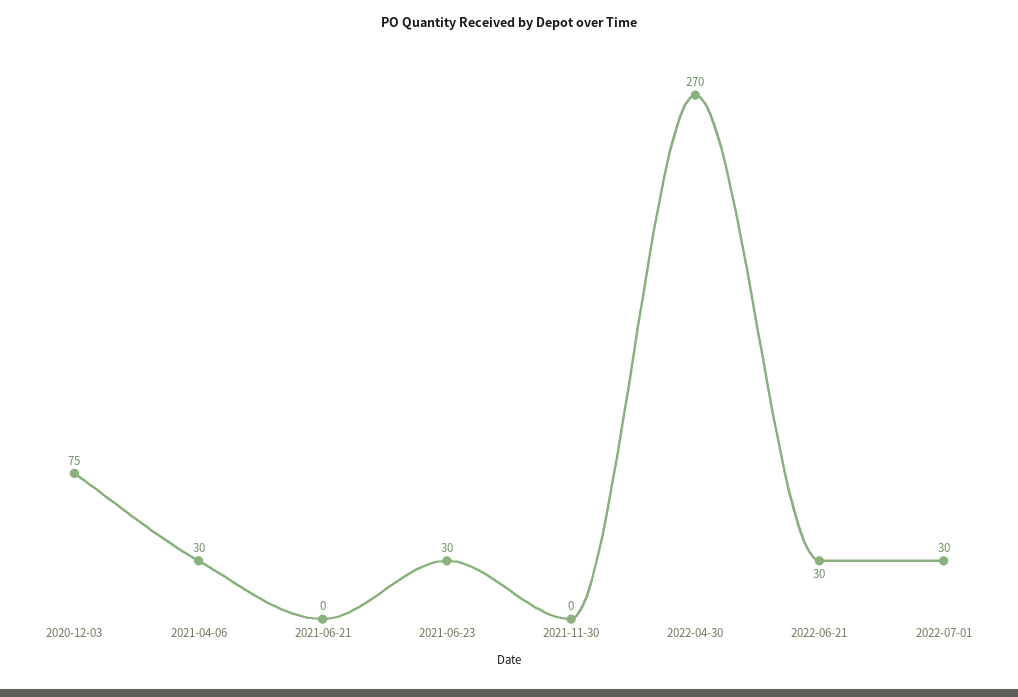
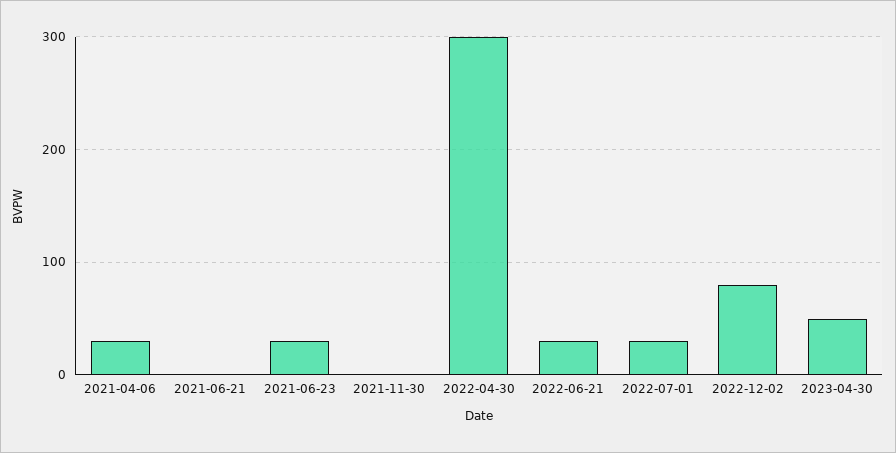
2020-12-03: 75 -> none
2022-04-30: 270 -> 300
2022-12-02: none -> 80
2023-04-30: none -> 50

